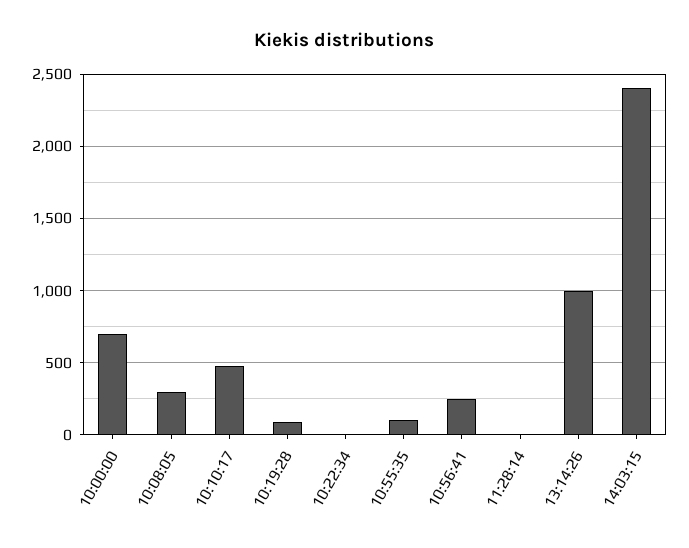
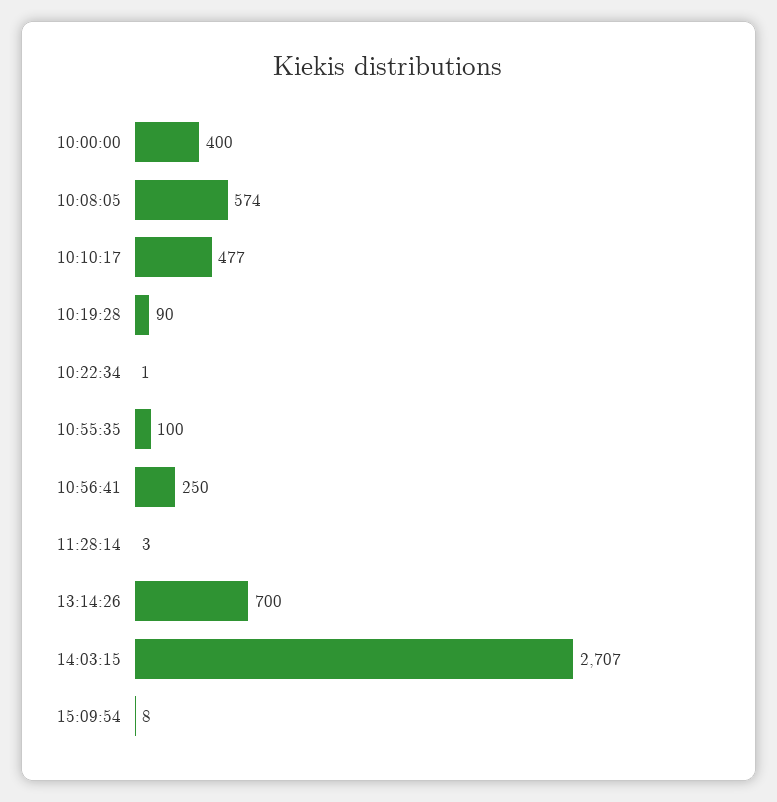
10:00:00: 700 -> 400
10:08:05: 300 -> 574
13:14:26: 1000 -> 700
14:03:15: 2400 -> 2707
15:09:54: none -> 8

